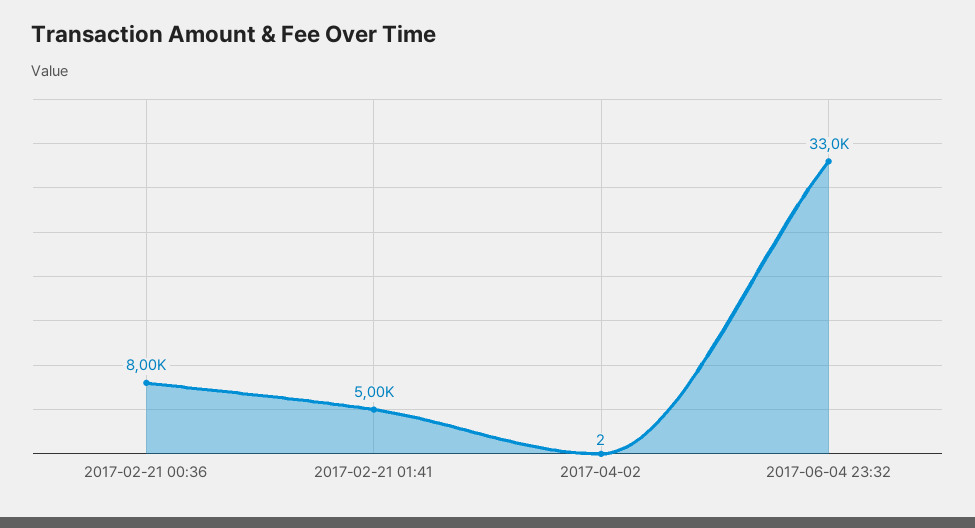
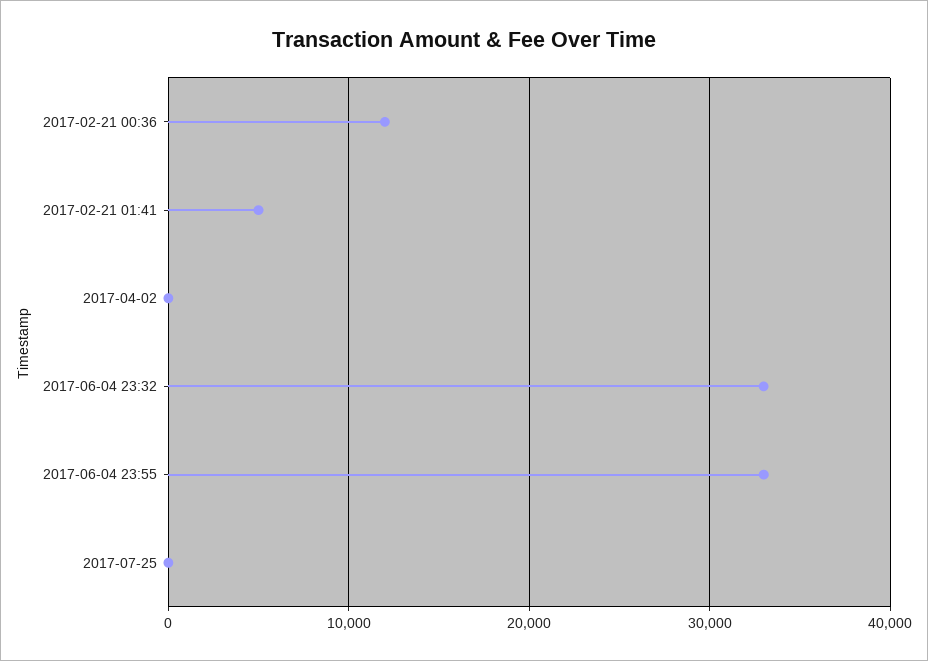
2017-02-21 00:36: 8000 -> 12000
2017-06-04 23:55: none -> 33000
2017-07-25: none -> 0

